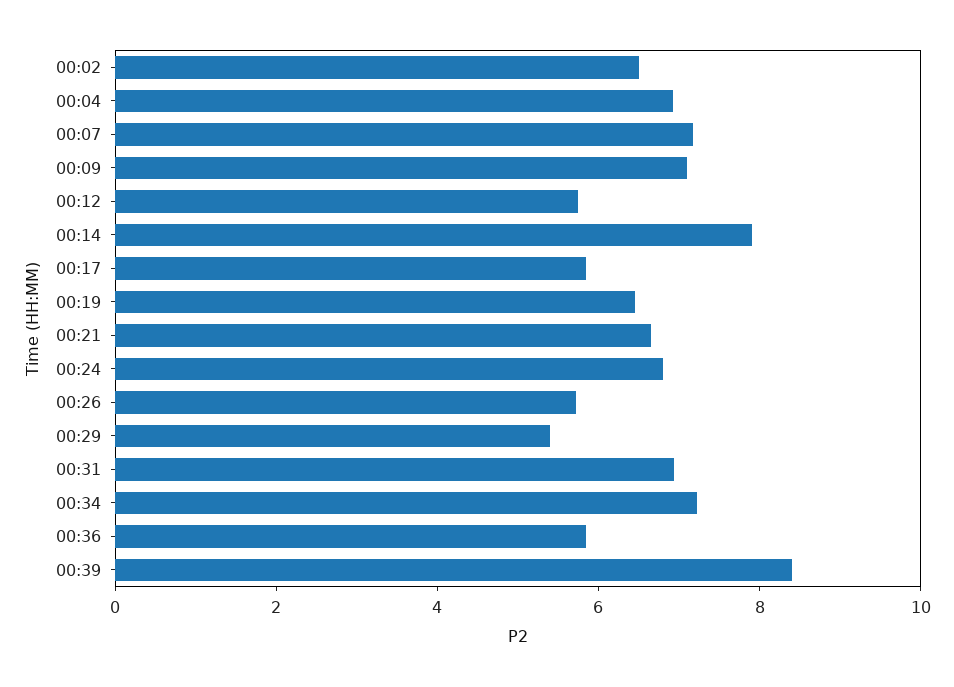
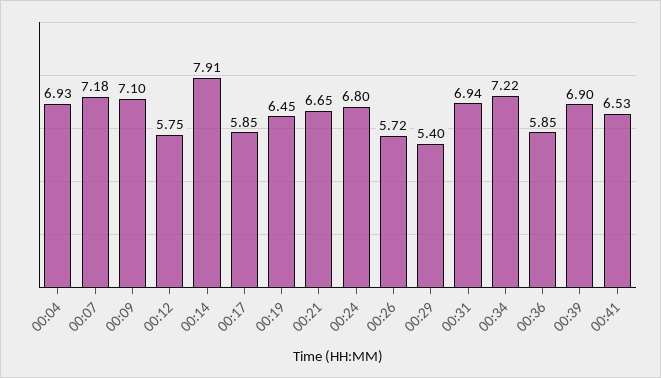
00:02: 6.5 -> none
00:39: 8.5 -> 6.9
00:41: none -> 6.53

